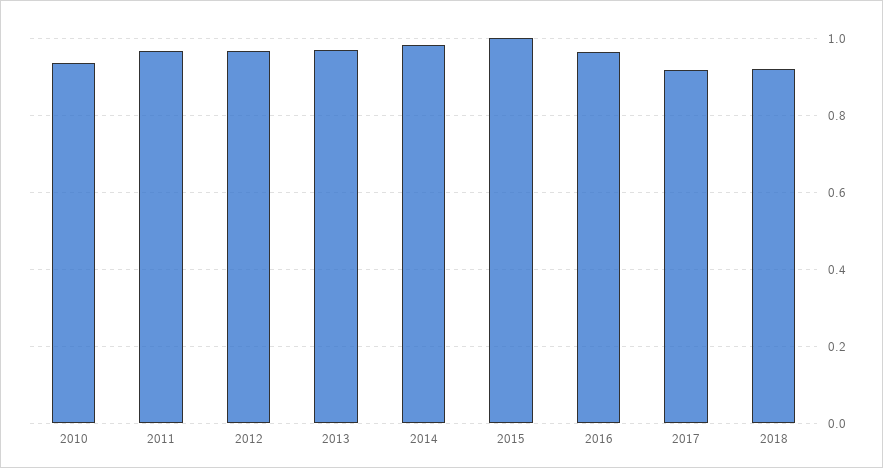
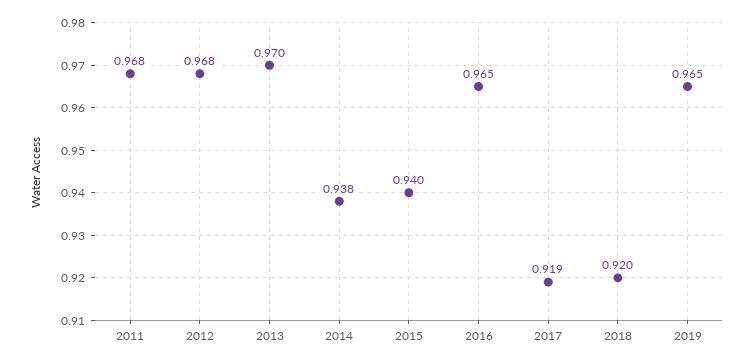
2010: 0.94 -> none
2014: 0.98 -> 0.938
2015: 1 -> 0.94
2019: none -> 0.965

